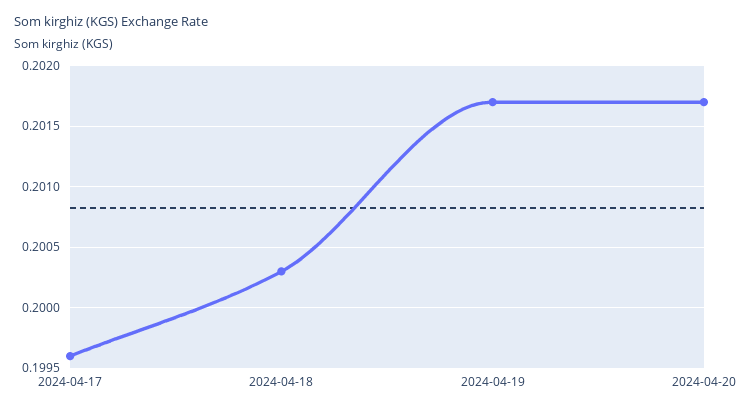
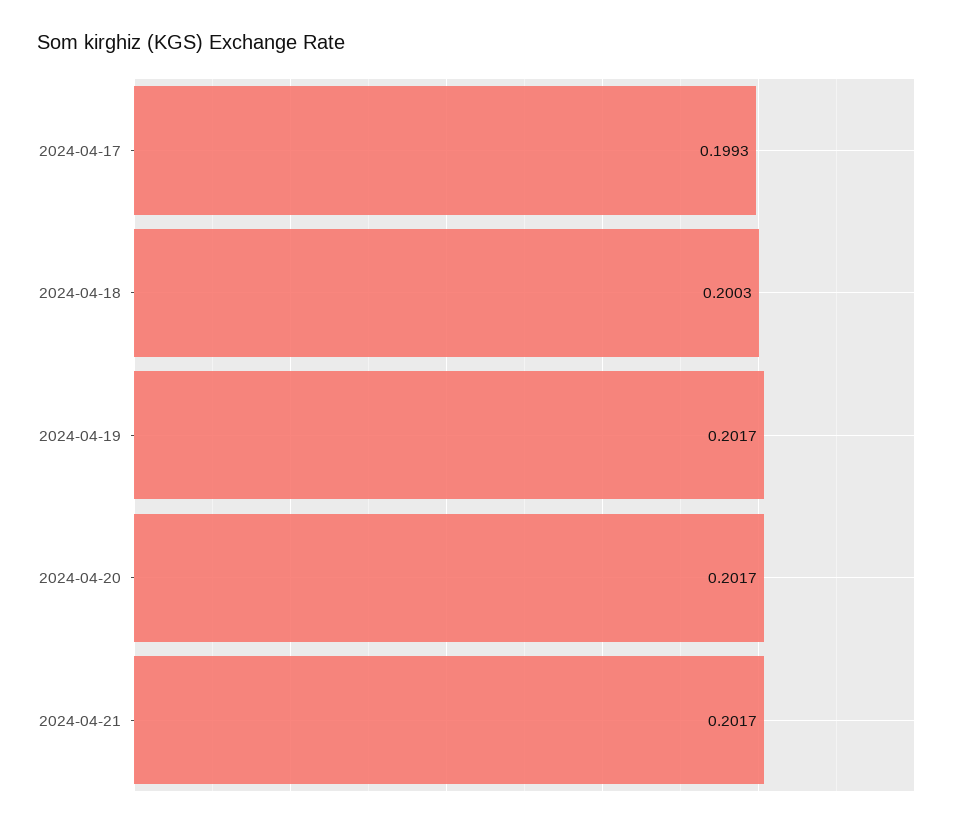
2024-04-17: 0.1996 -> 0.1993
2024-04-21: none -> 0.2017

